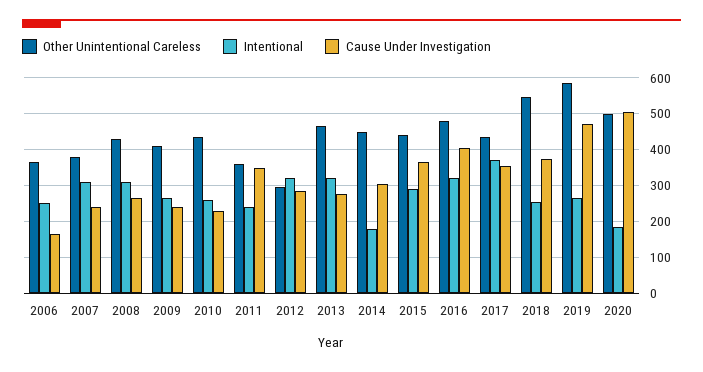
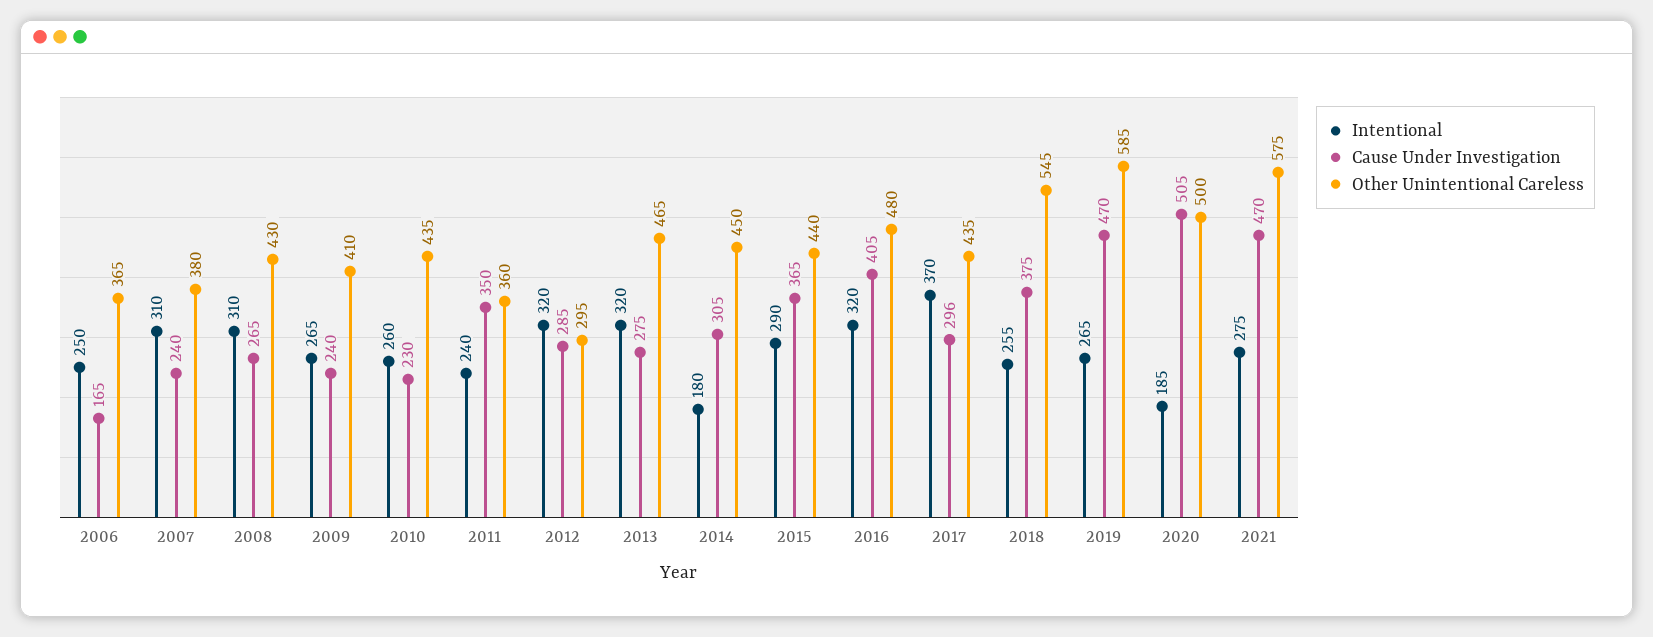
Cause Under Investigation, 2017: 360 -> 296
Intentional, 2021: none -> 275
Cause Under Investigation, 2021: none -> 470
Other Unintentional Careless, 2021: none -> 575

